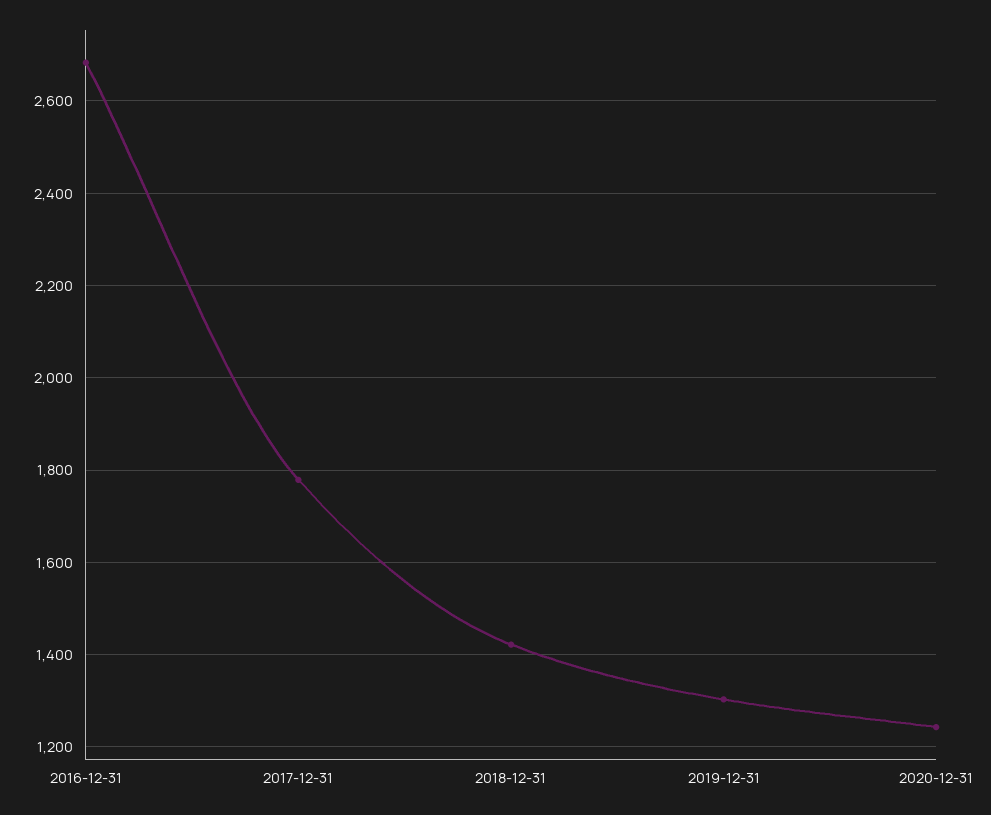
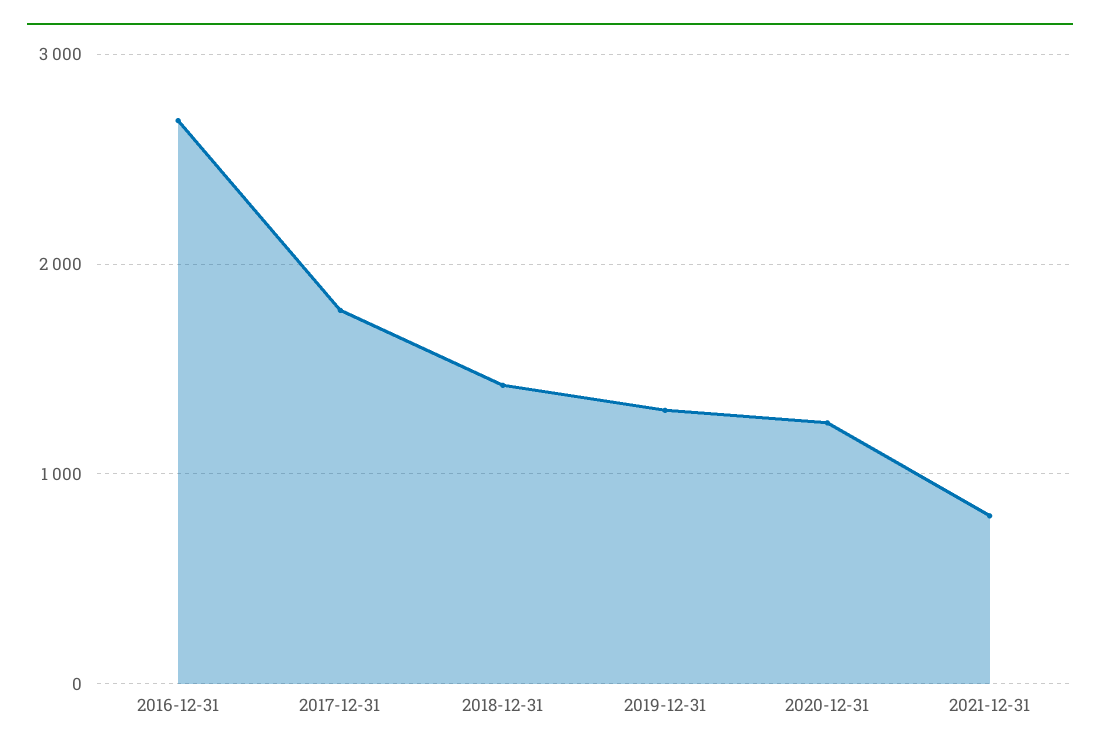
2021-12-31: none -> 800

